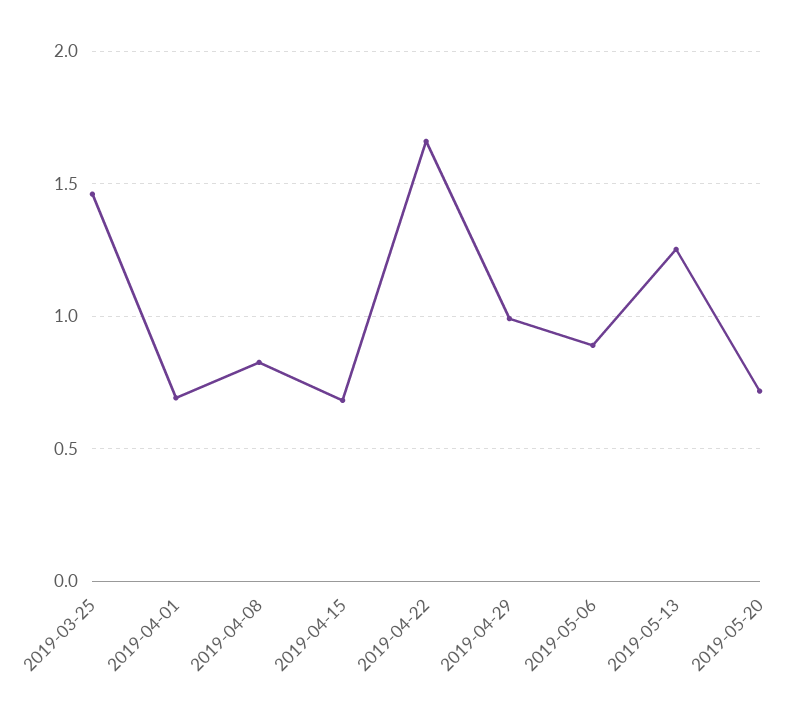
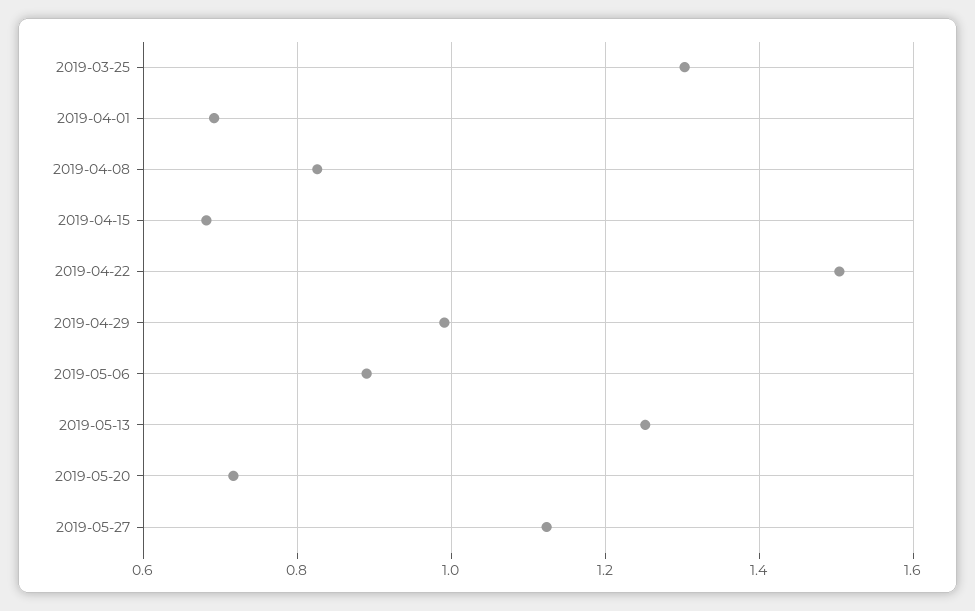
2019-03-25: 1.45 -> 1.3
2019-04-22: 1.65 -> 1.5
2019-05-27: none -> 1.12

